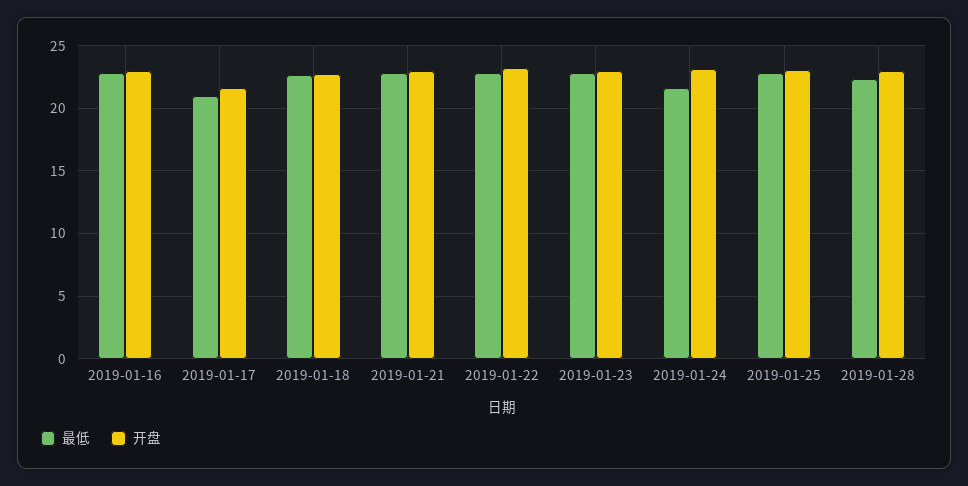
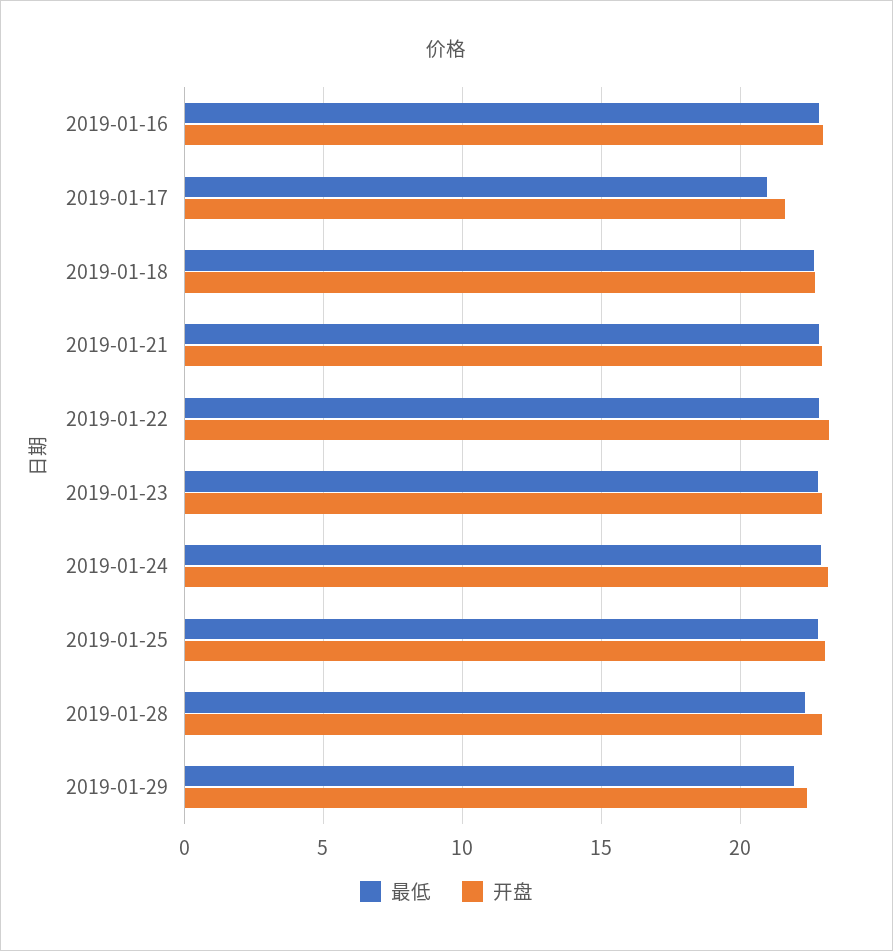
最低, 2019-01-24: 21.5 -> 23
最低, 2019-01-29: none -> 22
开盘, 2019-01-29: none -> 22.5

